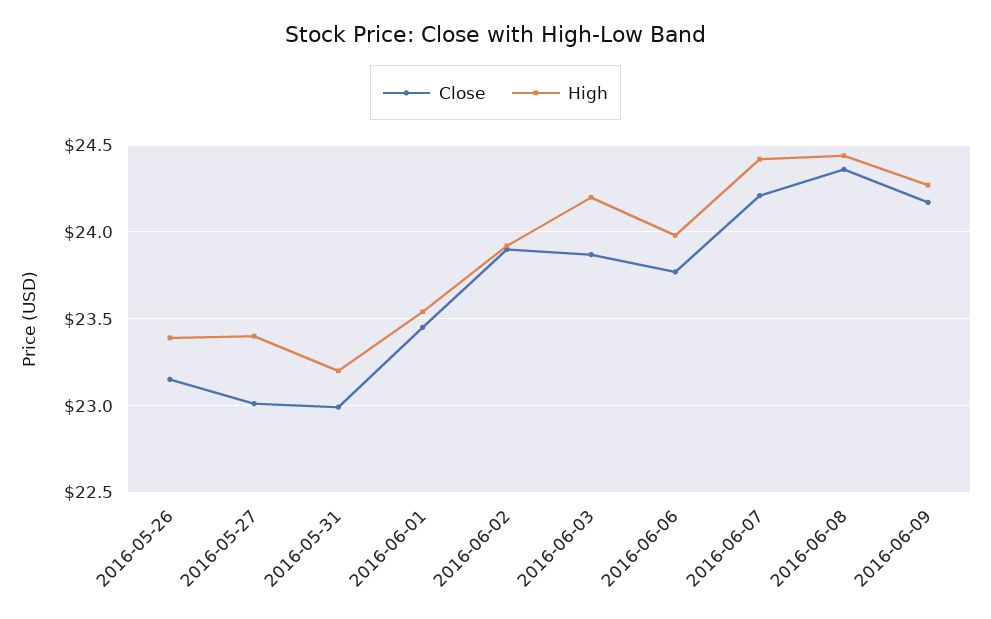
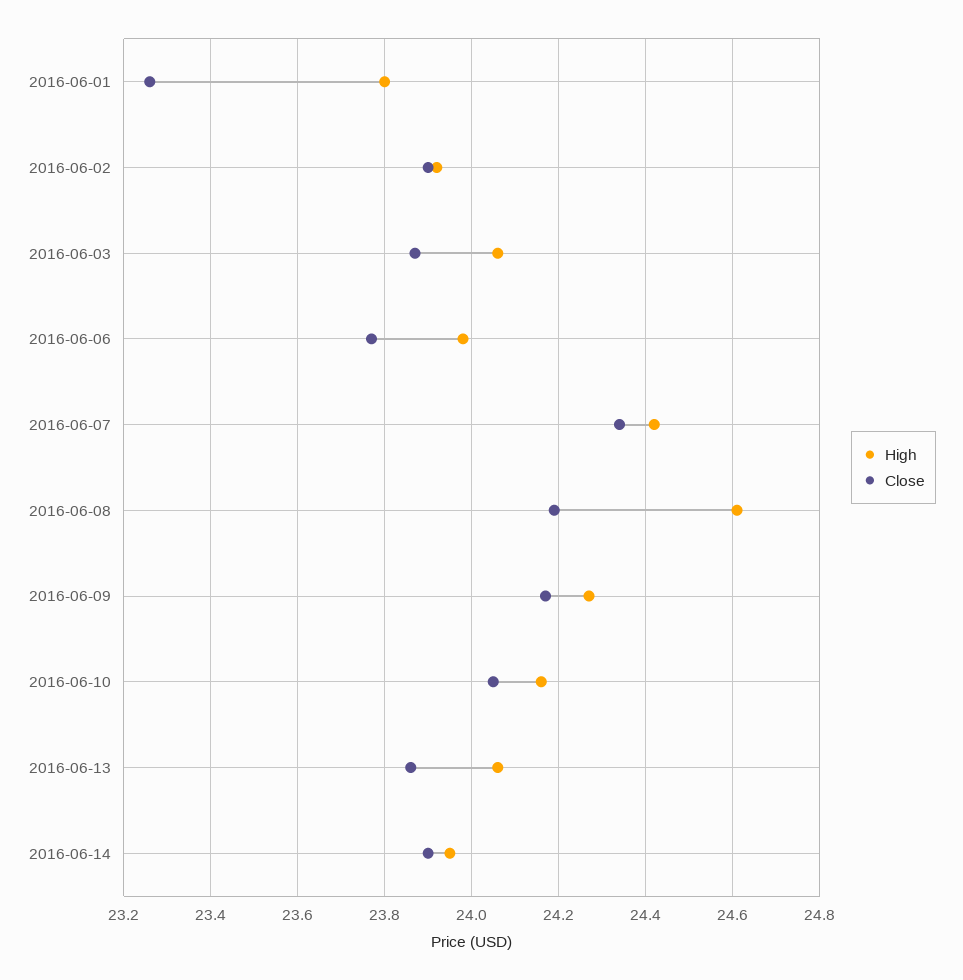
Close, 2016-05-26: 23.15 -> none
High, 2016-05-26: 23.4 -> none
Close, 2016-05-27: 23 -> none
High, 2016-05-27: 23.4 -> none
Close, 2016-05-31: 23 -> none
High, 2016-05-31: 23.2 -> none
Close, 2016-06-01: 23.45 -> 23.25
High, 2016-06-01: 23.55 -> 23.8
High, 2016-06-03: 24.2 -> 24.05
Close, 2016-06-07: 24.2 -> 24.35
Close, 2016-06-08: 24.35 -> 24.2
High, 2016-06-08: 24.45 -> 24.6
High, 2016-06-10: none -> 24.15
Close, 2016-06-10: none -> 24.05
High, 2016-06-13: none -> 24.05
Close, 2016-06-13: none -> 23.85
High, 2016-06-14: none -> 23.95
Close, 2016-06-14: none -> 23.9

